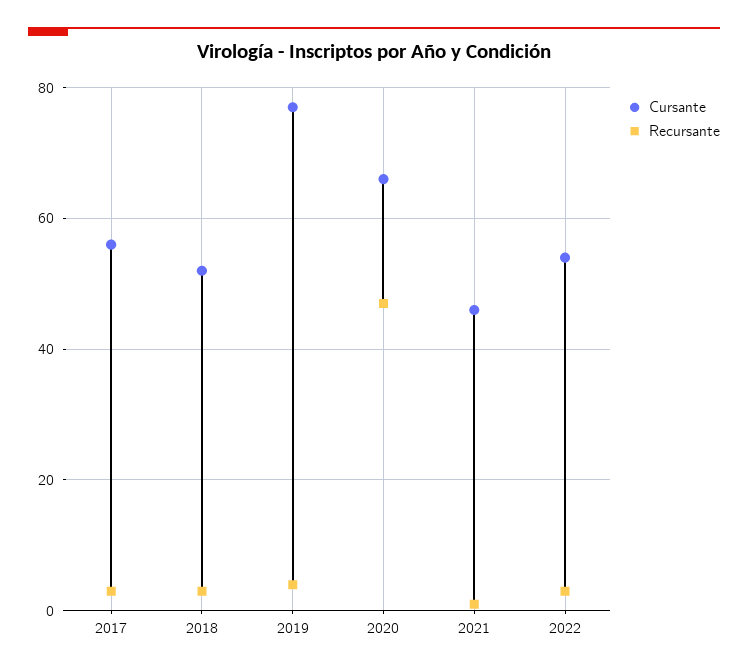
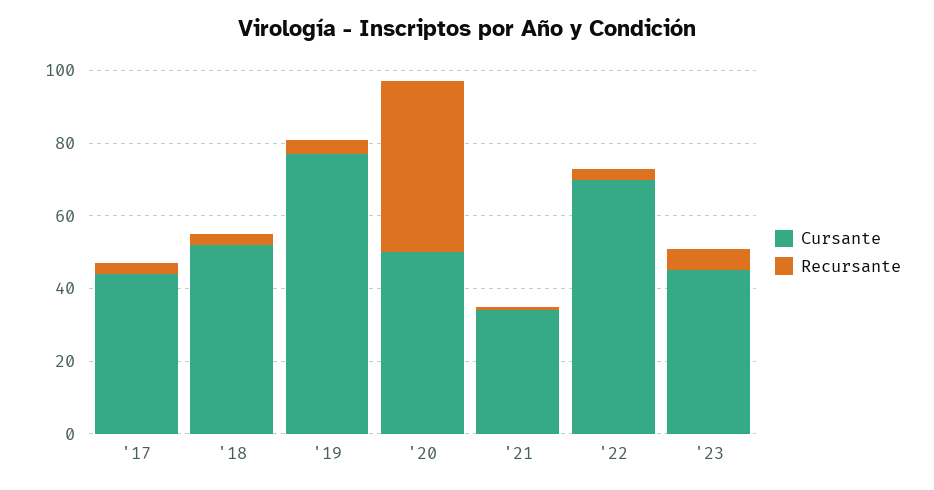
Cursante, 2017: 55 -> 45
Cursante, 2020: 65 -> 50
Cursante, 2021: 45 -> 35
Cursante, 2022: 55 -> 70
Cursante, '23: none -> 45
Recursante, '23: none -> 5

